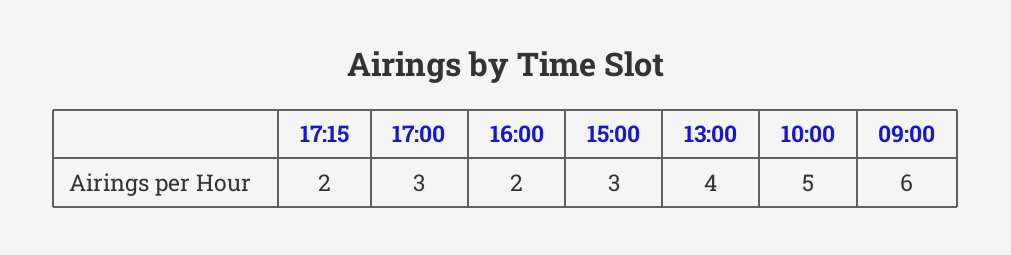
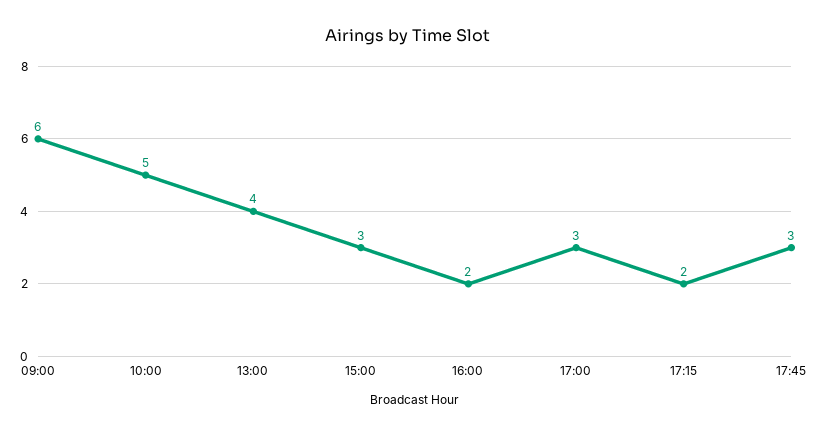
17:45: none -> 3

